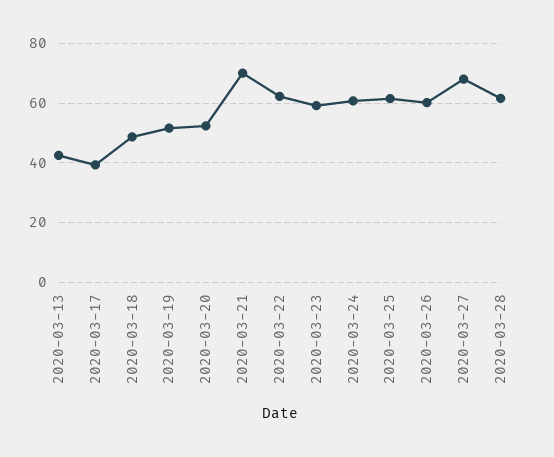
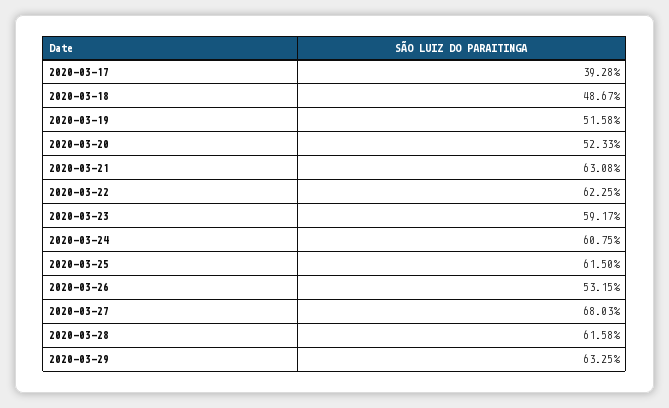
2020-03-13: 42.5 -> none
2020-03-21: 70 -> 63.08
2020-03-26: 60 -> 53.15
2020-03-29: none -> 63.25

